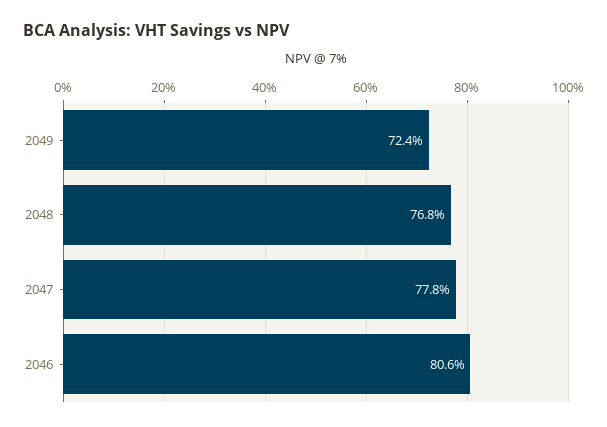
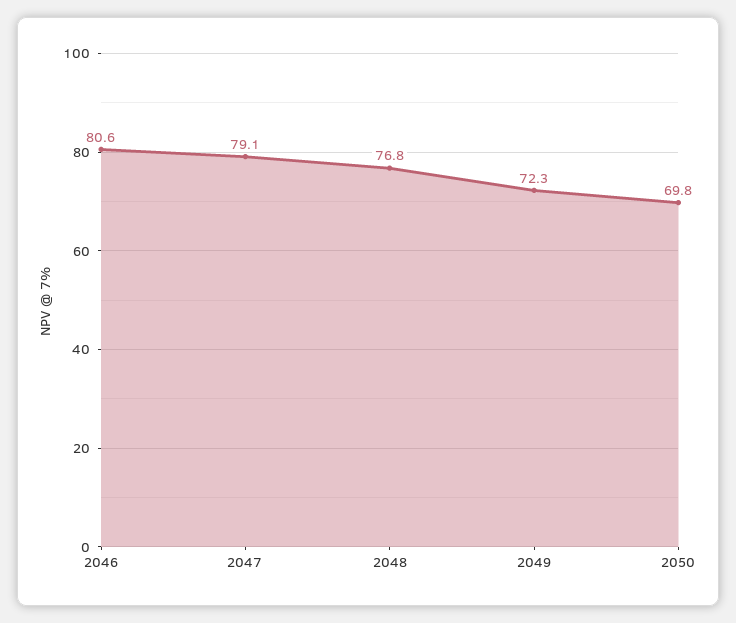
2049: 72.4 -> 72.3
2047: 77.8 -> 79.1
2050: none -> 69.8

